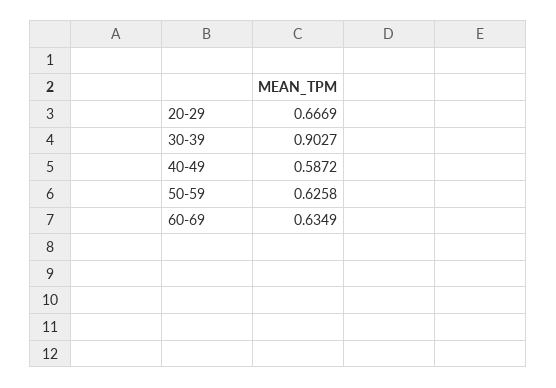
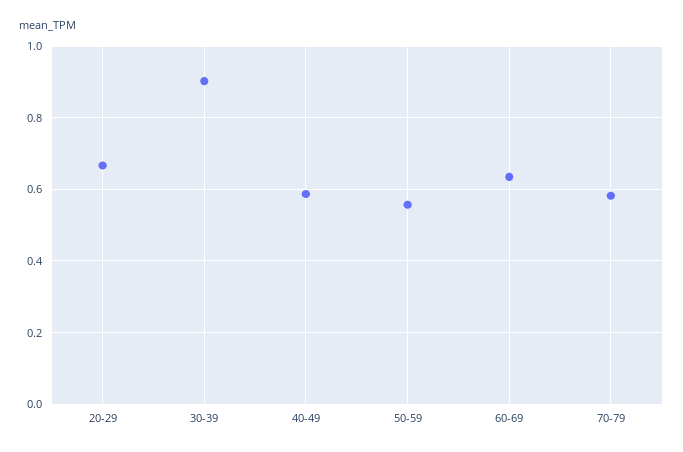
50-59: 0.6258 -> 0.56
70-79: none -> 0.58

